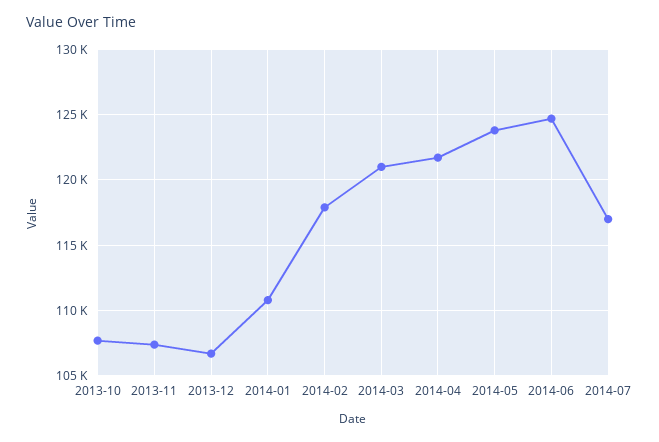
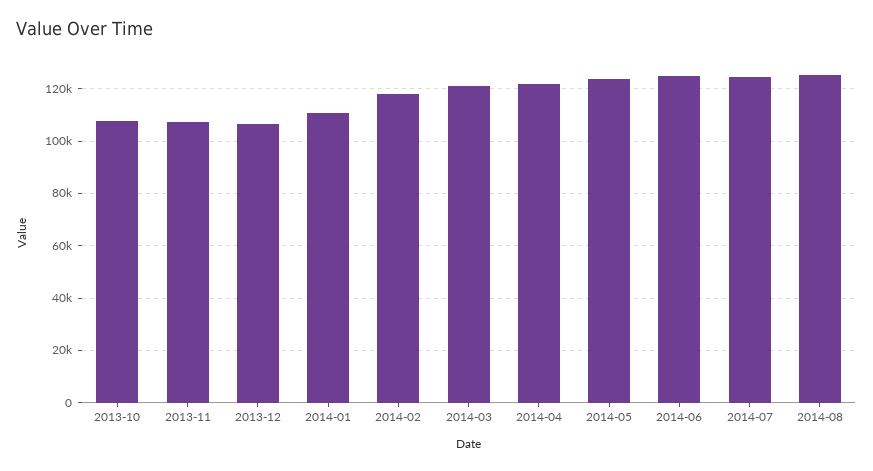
2014-07: 117000 -> 125000
2014-08: none -> 125000

